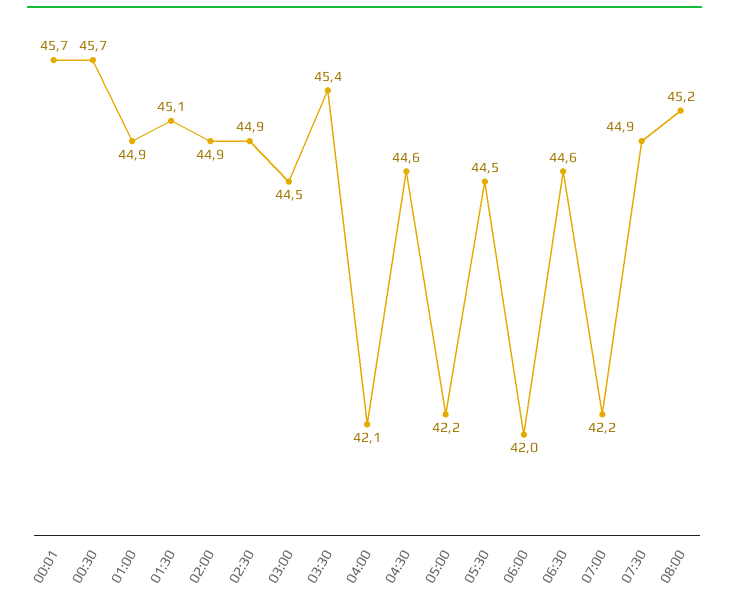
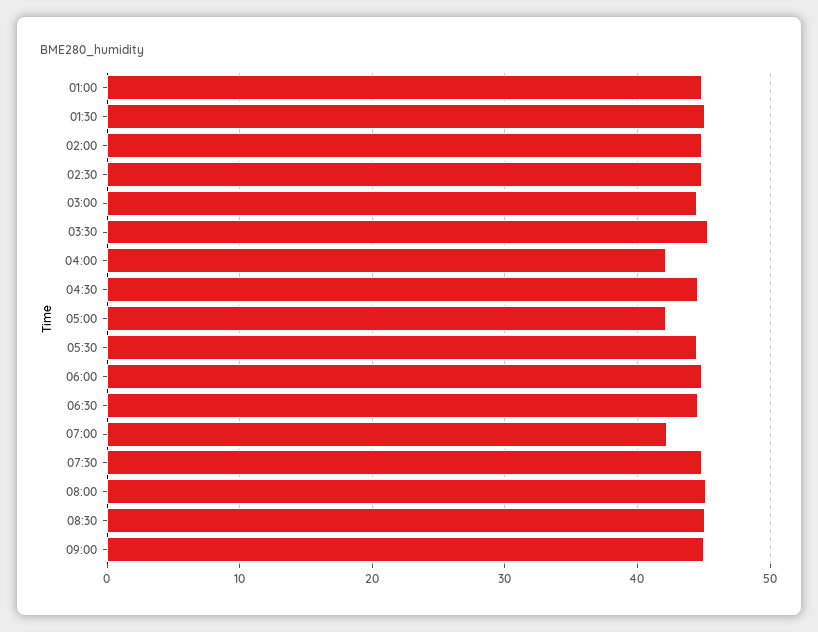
00:01: 45.7 -> none
00:30: 45.7 -> none
06:00: 42 -> 45
08:30: none -> 45
09:00: none -> 45

